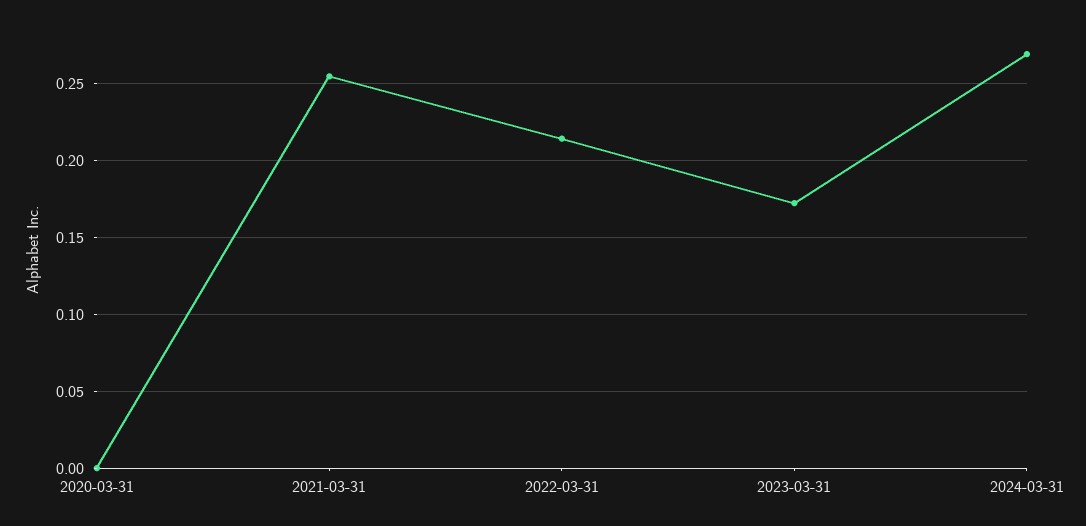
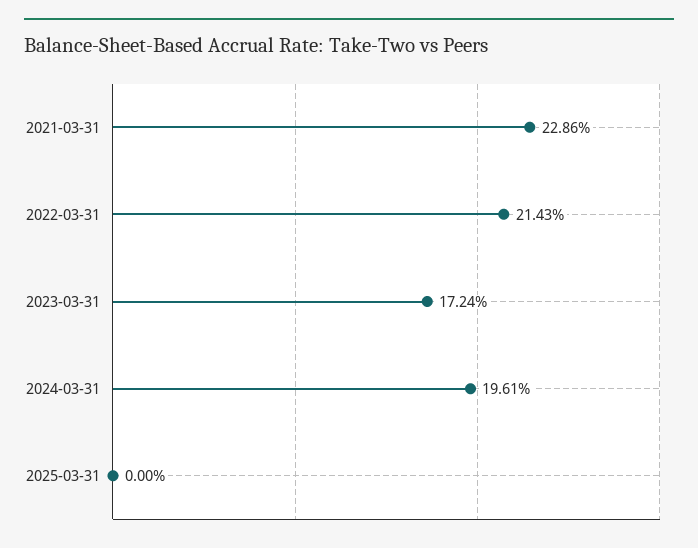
2020-03-31: 0 -> none
2021-03-31: 0.255 -> 0.2286
2024-03-31: 0.27 -> 0.1961
2025-03-31: none -> 0

